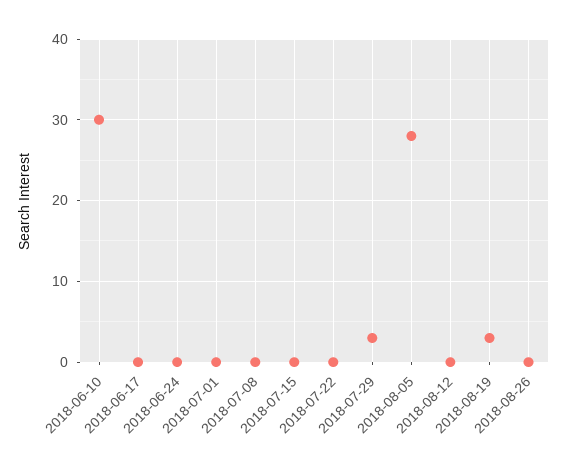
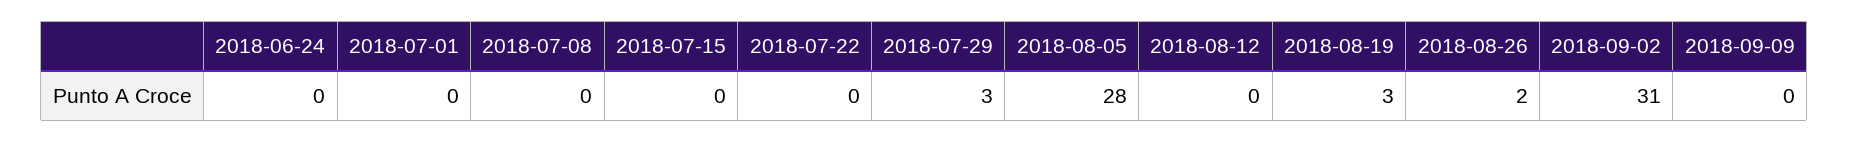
2018-06-10: 30 -> none
2018-06-17: 0 -> none
2018-08-26: 0 -> 2
2018-09-02: none -> 31
2018-09-09: none -> 0

